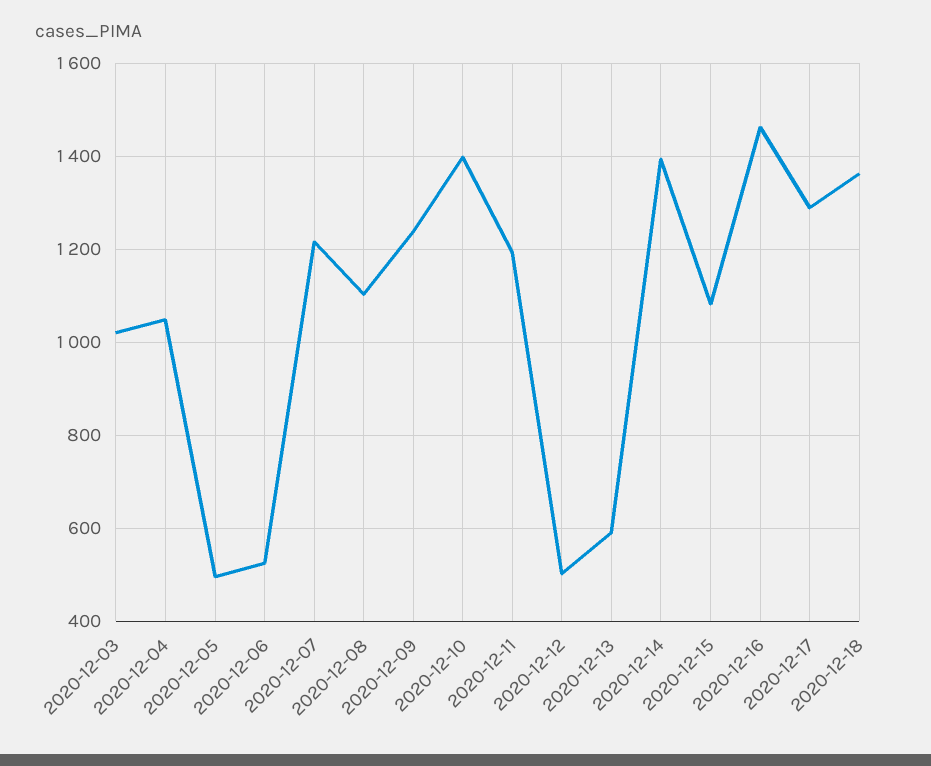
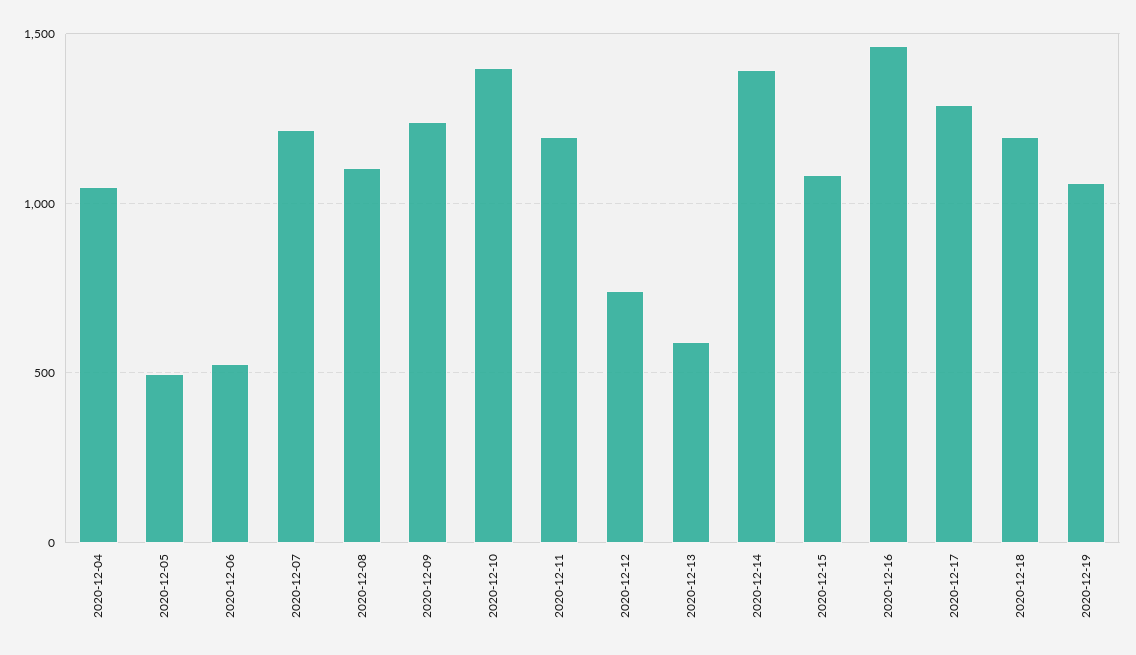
2020-12-03: 1020 -> none
2020-12-12: 500 -> 750
2020-12-18: 1360 -> 1200
2020-12-19: none -> 1050

